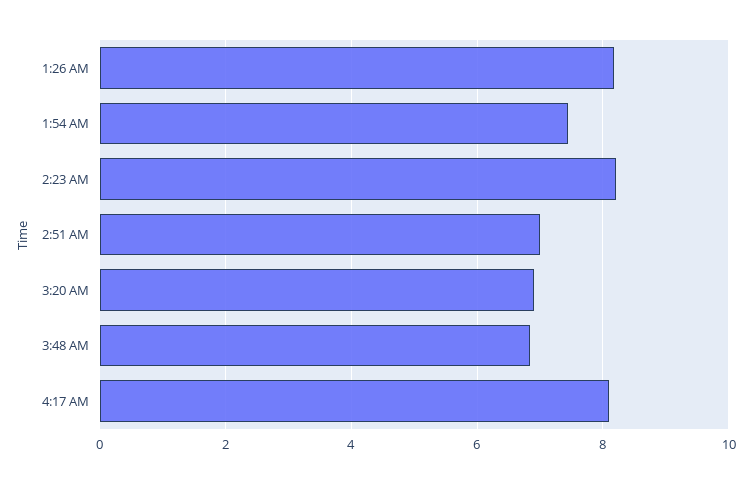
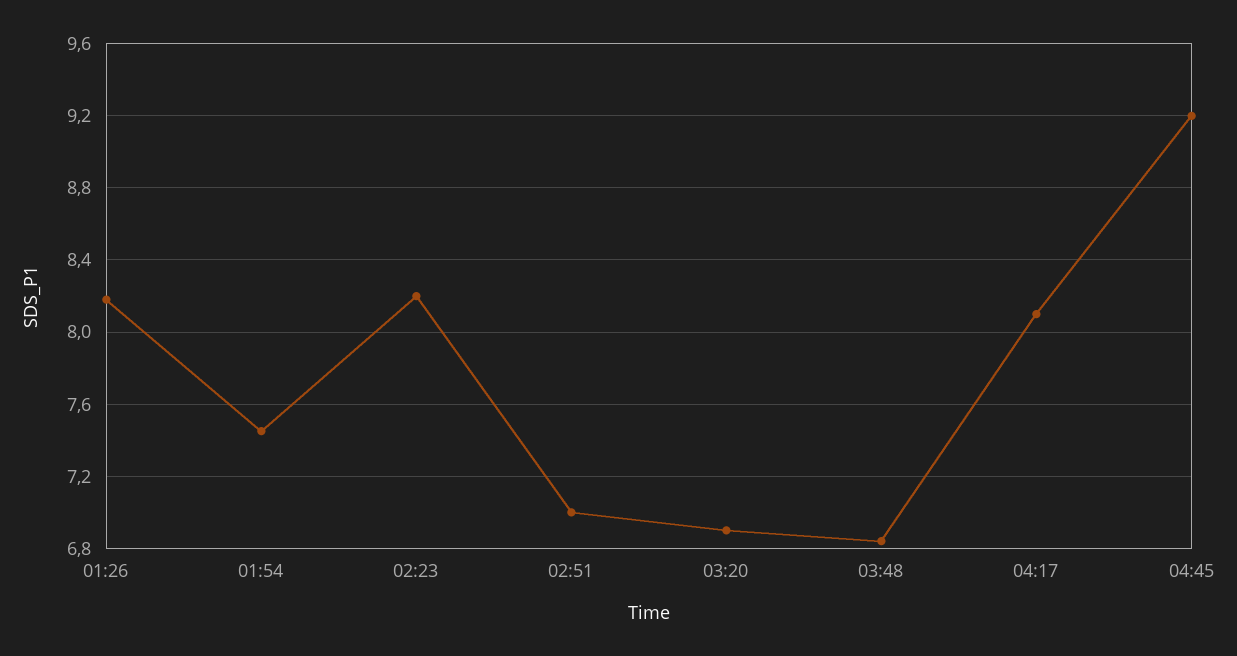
04:45: none -> 9.2

